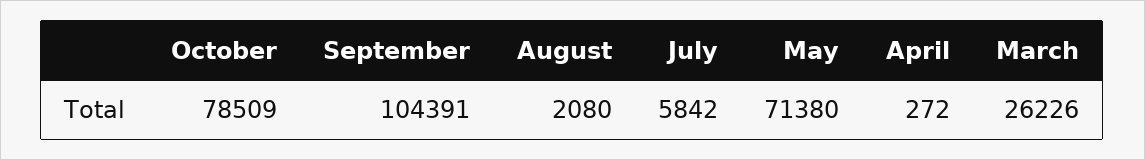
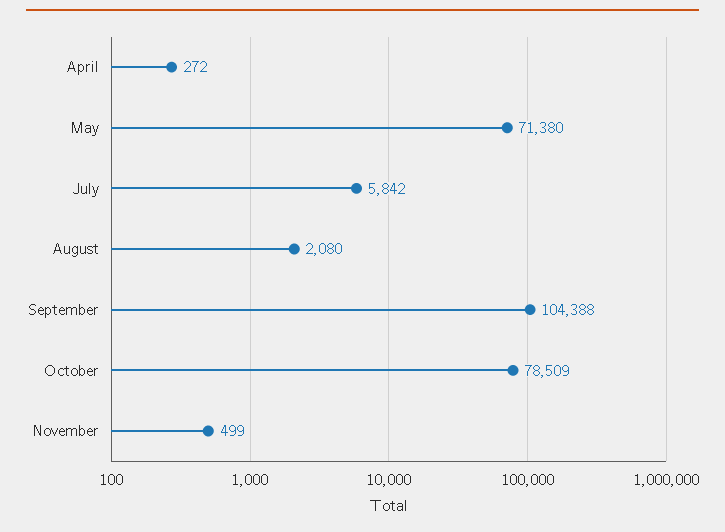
September: 104391 -> 104388
March: 26226 -> none
November: none -> 499

